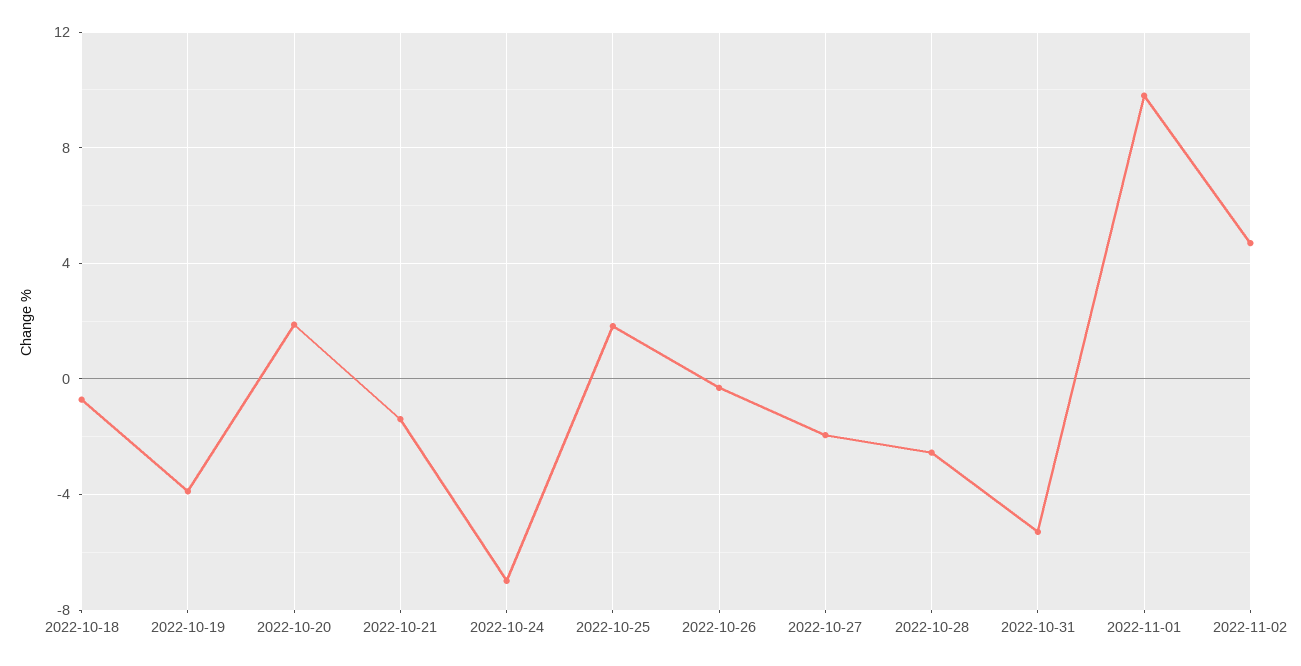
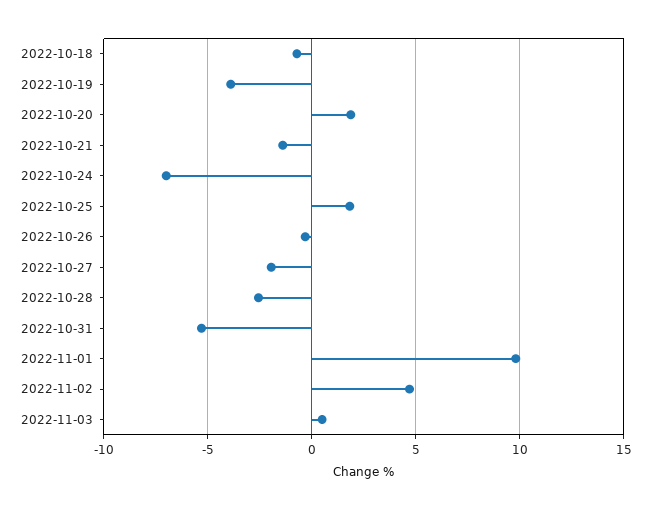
2022-11-03: none -> 0.5

